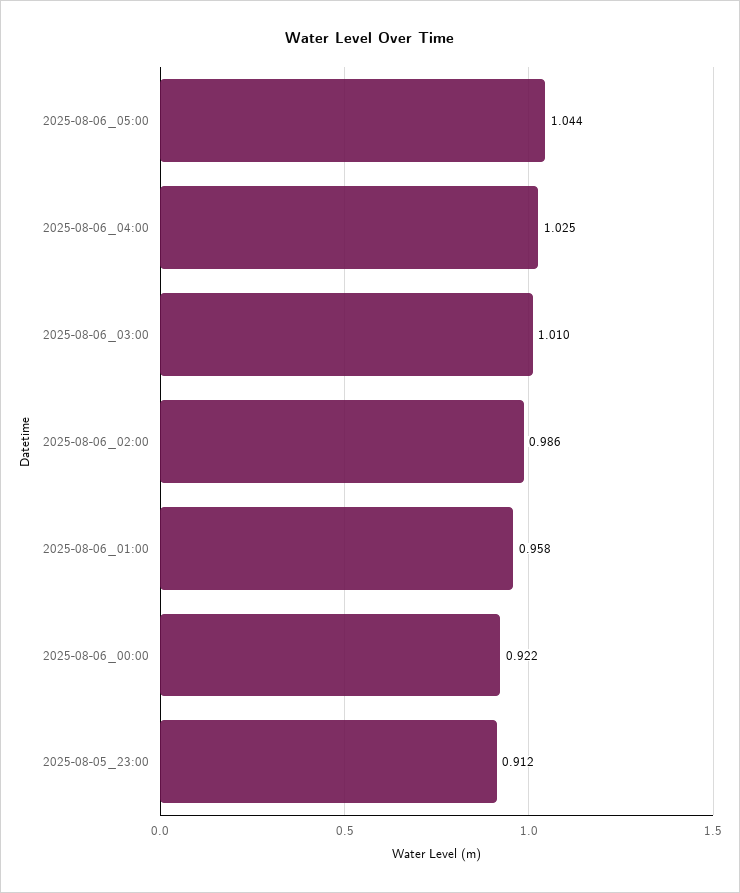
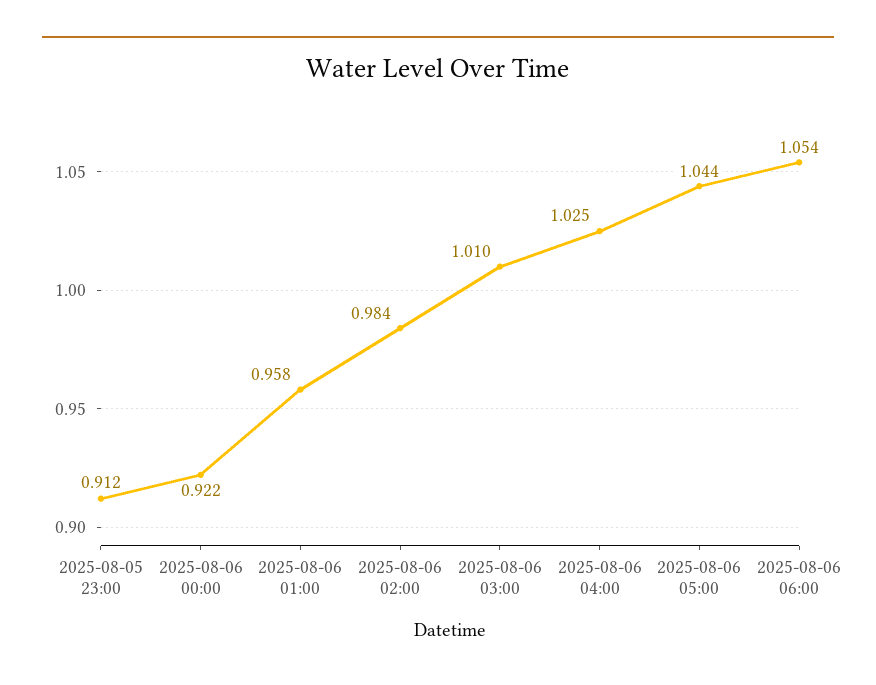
2025-08-06_02:00: 0.986 -> 0.984
2025-08-06 06:00: none -> 1.054

